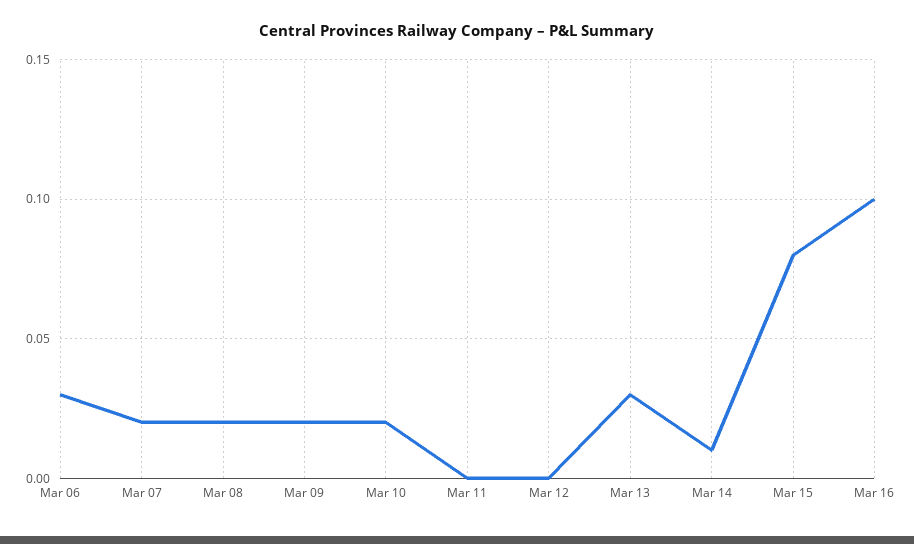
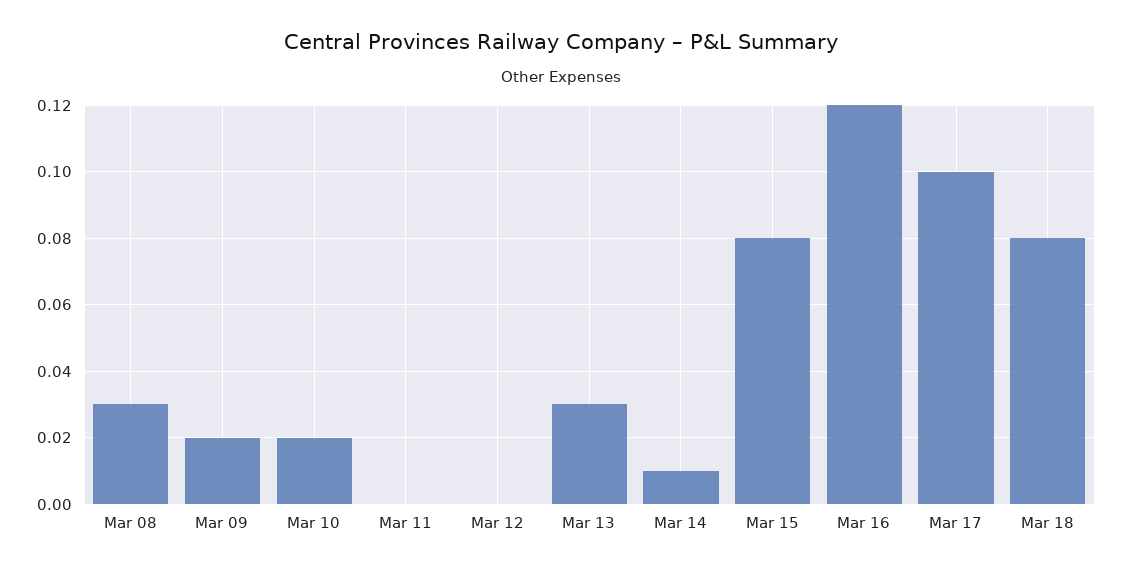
Mar 06: 0.03 -> none
Mar 07: 0.02 -> none
Mar 08: 0.02 -> 0.03
Mar 16: 0.1 -> 0.12
Mar 17: none -> 0.1
Mar 18: none -> 0.08

